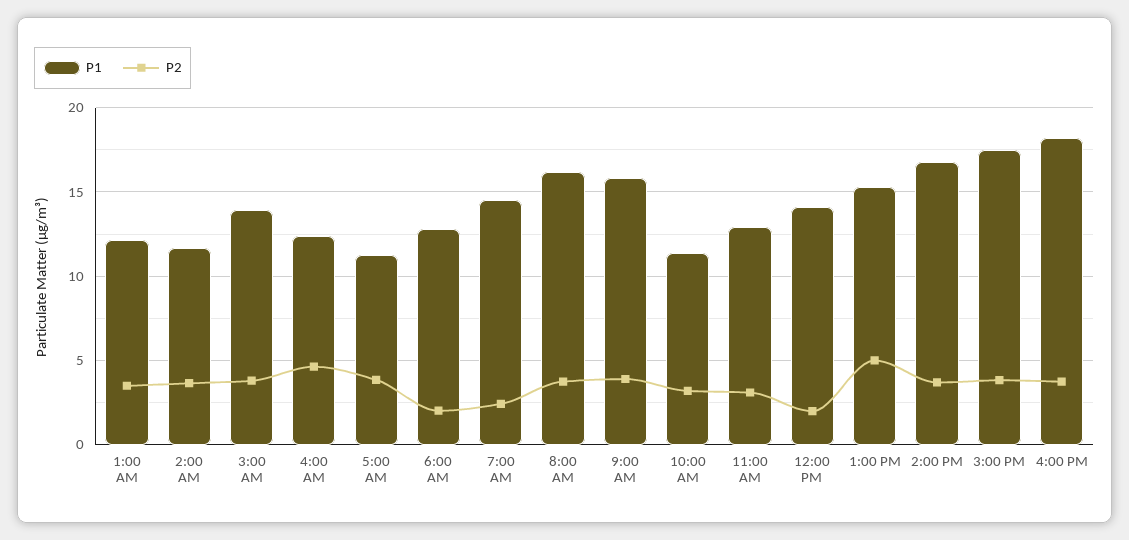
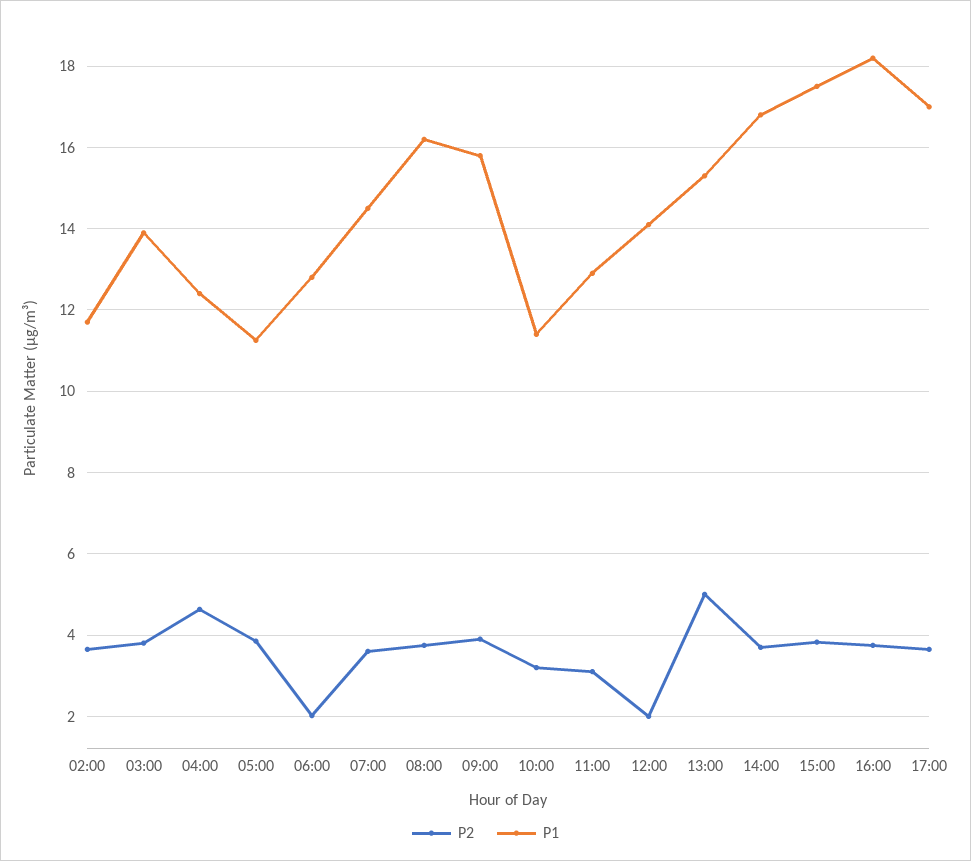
P1, 1:00 AM: 12 -> none
P2, 1:00 AM: 3.5 -> none
P2, 7:00 AM: 2.5 -> 3.6
P2, 17:00: none -> 3.6
P1, 17:00: none -> 17

